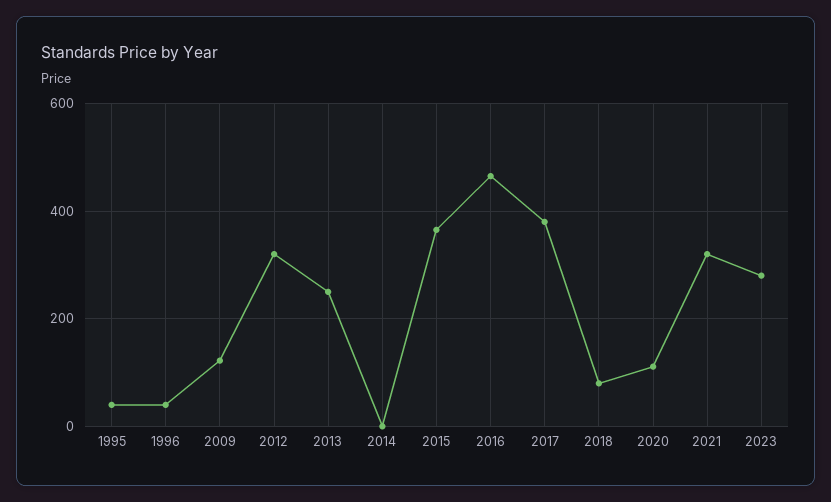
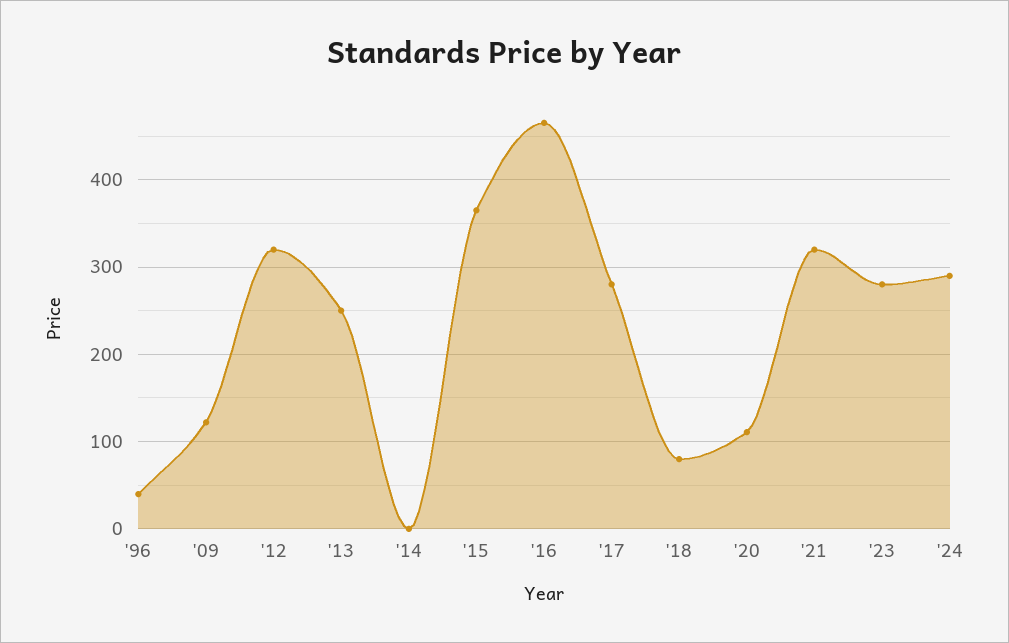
1995: 40 -> none
2017: 380 -> 280
'24: none -> 290

